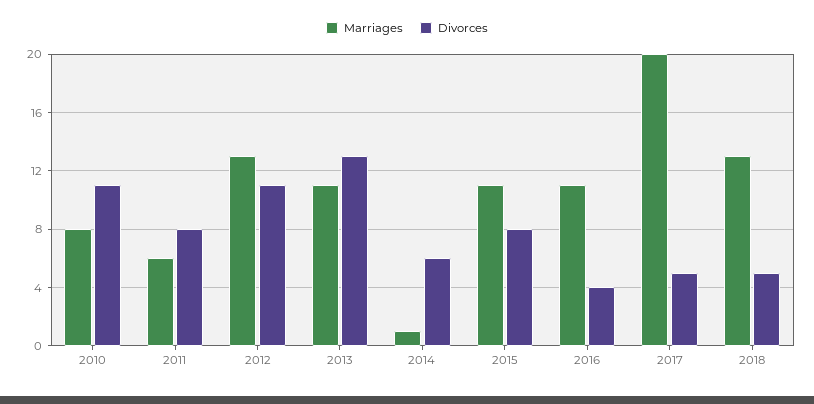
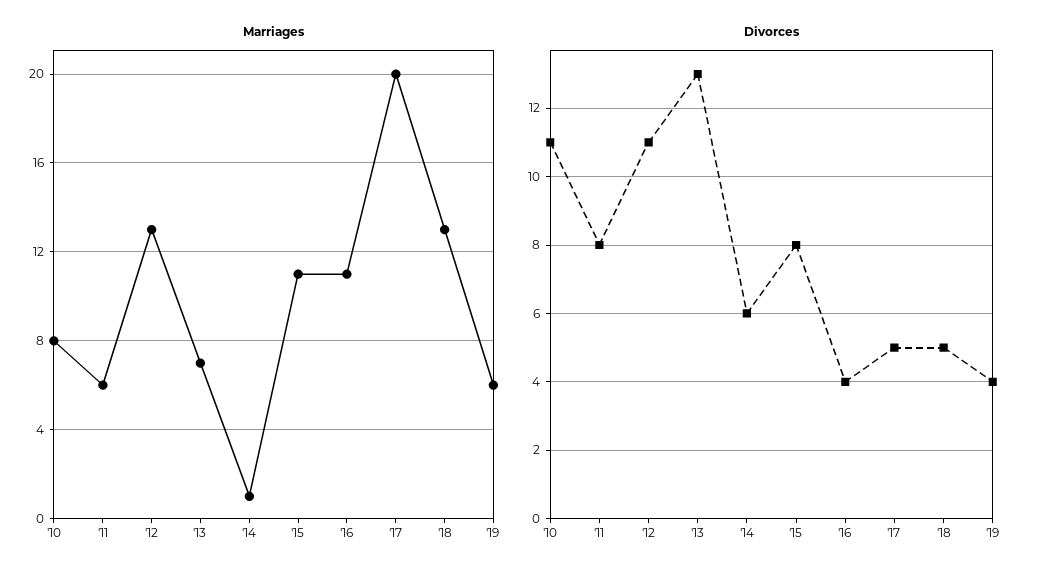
Marriages, 2013: 11 -> 7
Marriages, '19: none -> 6
Divorces, '19: none -> 4

